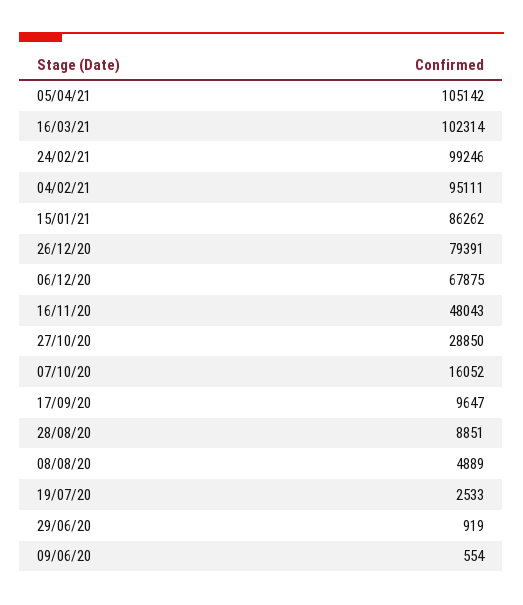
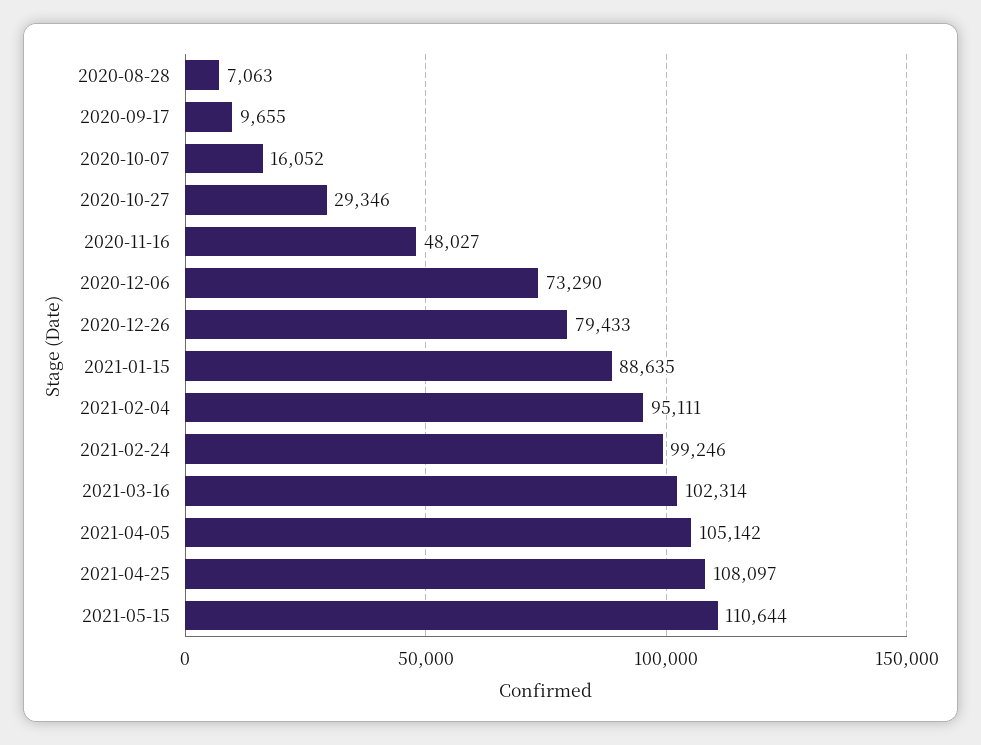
15/01/21: 86262 -> 88635
26/12/20: 79391 -> 79433
06/12/20: 67875 -> 73290
16/11/20: 48043 -> 48027
27/10/20: 28850 -> 29346
17/09/20: 9647 -> 9655
28/08/20: 8851 -> 7063
08/08/20: 4889 -> none
19/07/20: 2533 -> none
29/06/20: 919 -> none
09/06/20: 554 -> none
2021-04-25: none -> 108097
2021-05-15: none -> 110644

